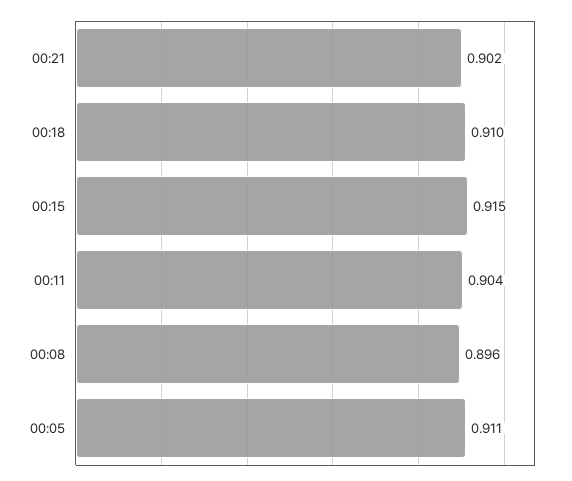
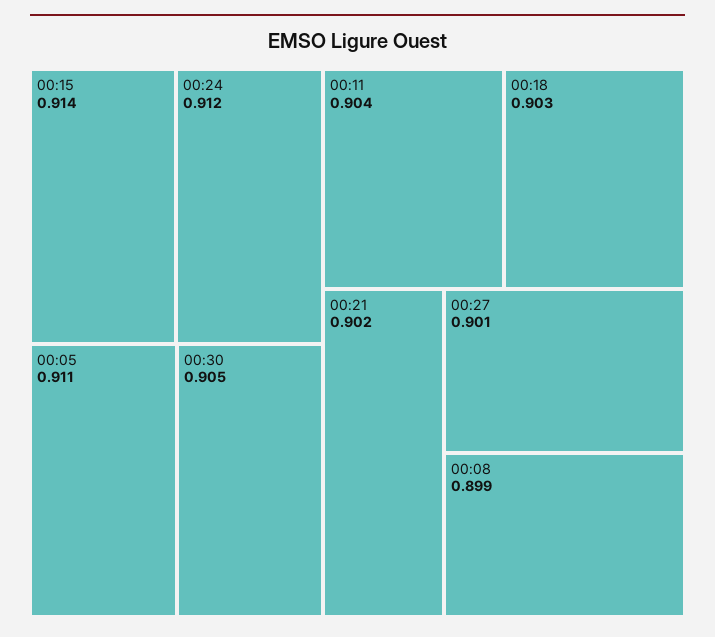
00:18: 0.91 -> 0.903
00:15: 0.915 -> 0.914
00:08: 0.896 -> 0.899
00:24: none -> 0.912
00:30: none -> 0.905
00:27: none -> 0.901

